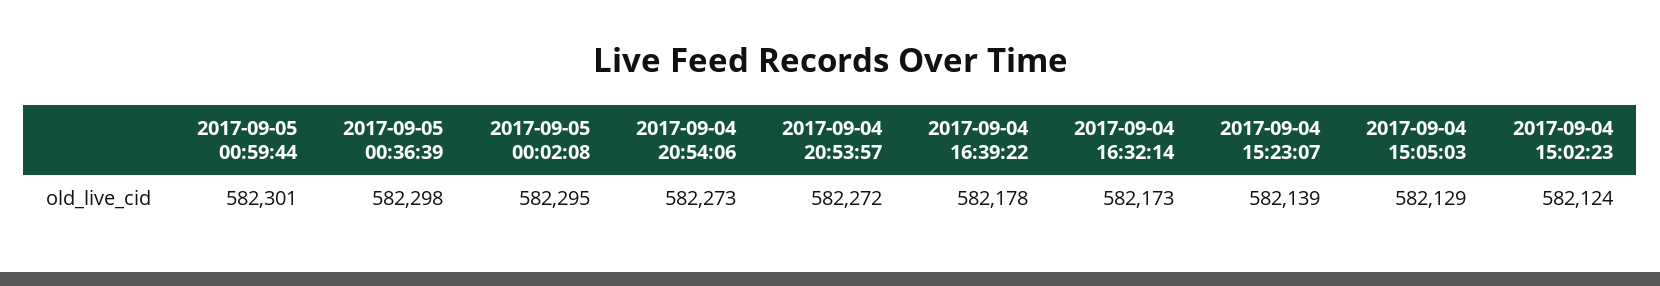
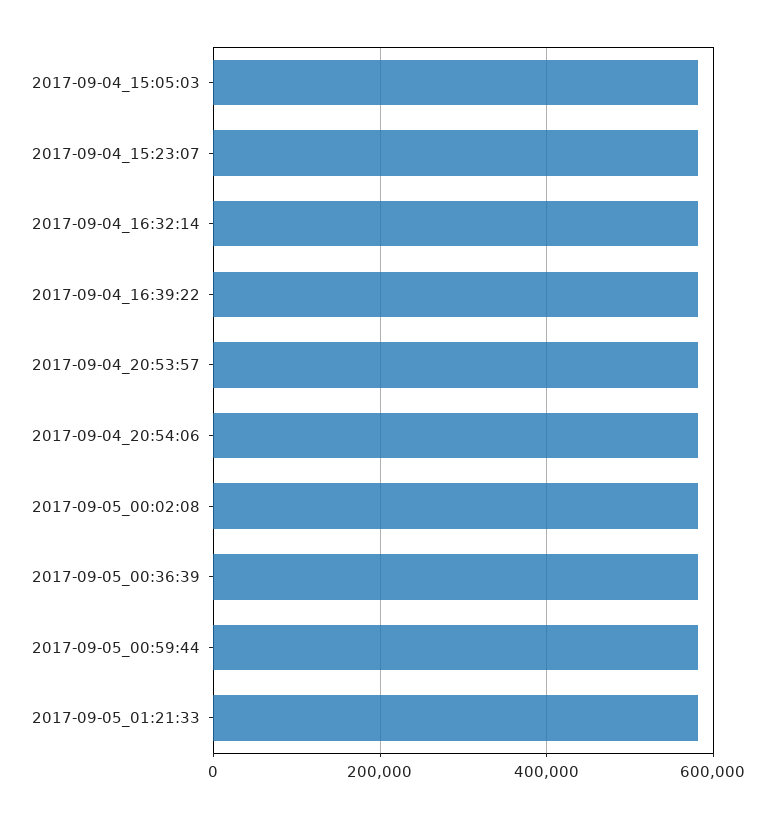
2017-09-04 15:02:23: 582124 -> none
2017-09-05_01:21:33: none -> 580000

